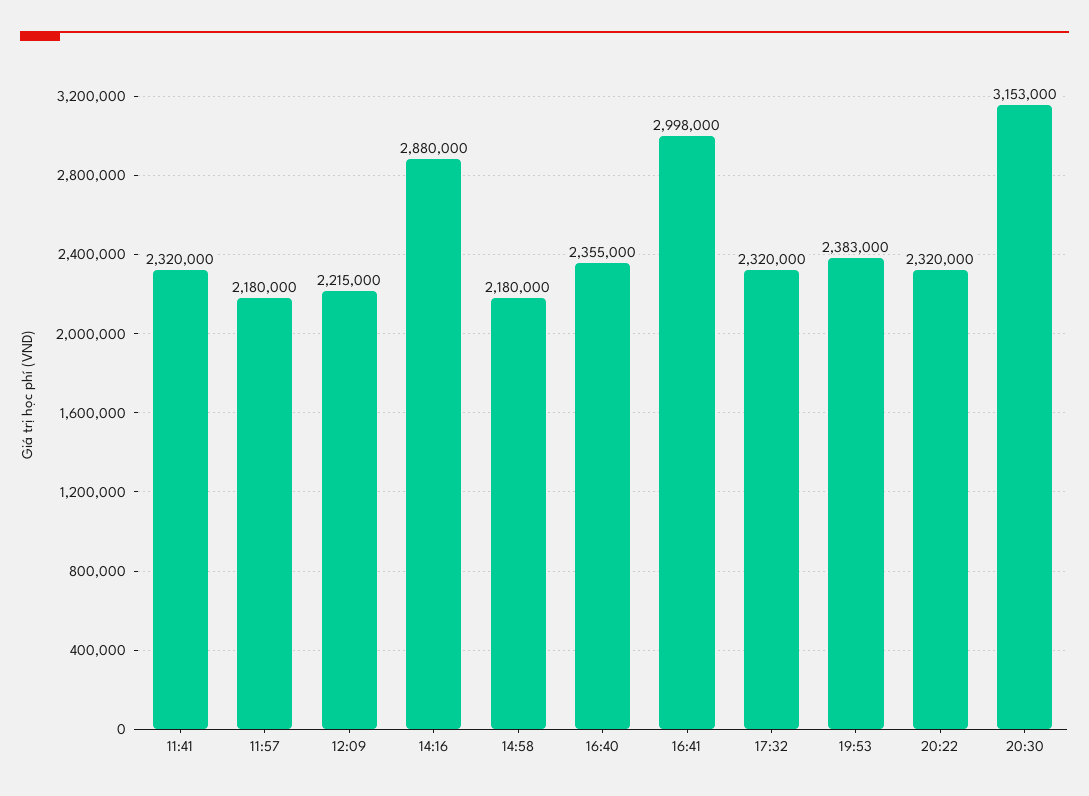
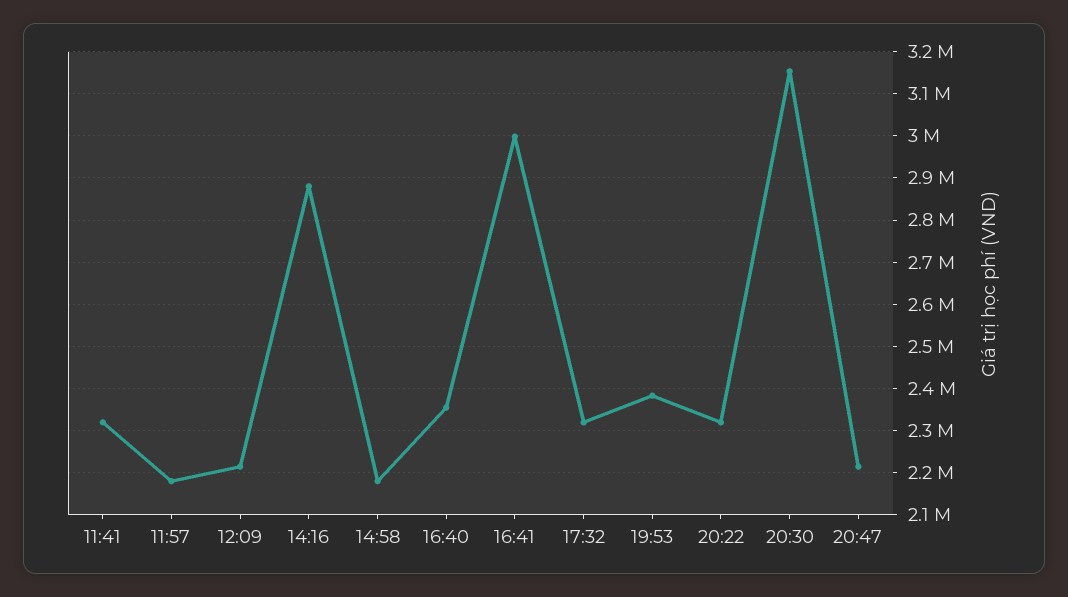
20:47: none -> 2220000

